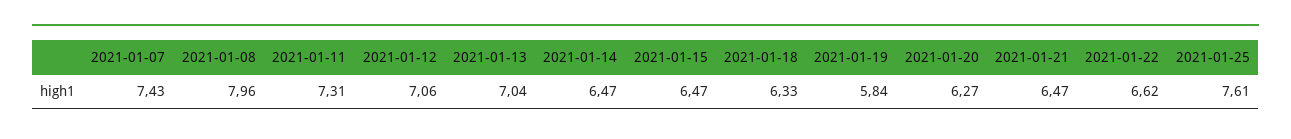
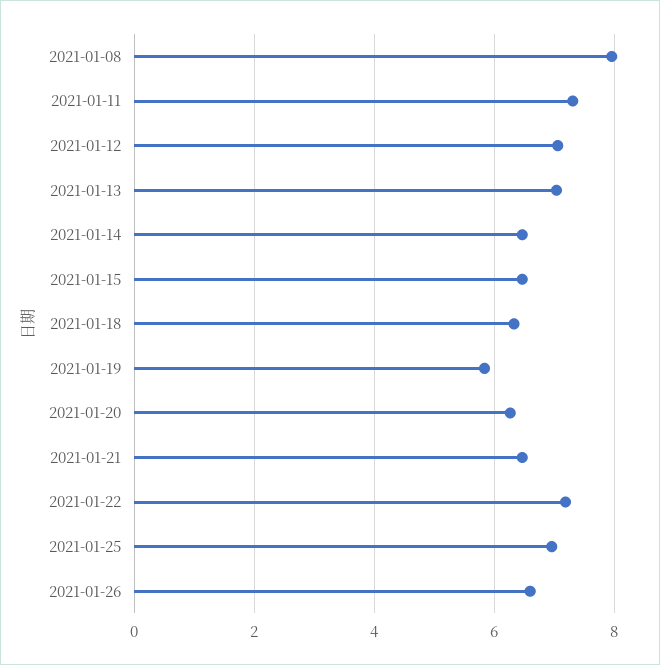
2021-01-07: 7.43 -> none
2021-01-22: 6.62 -> 7.2
2021-01-25: 7.61 -> 7
2021-01-26: none -> 6.6

